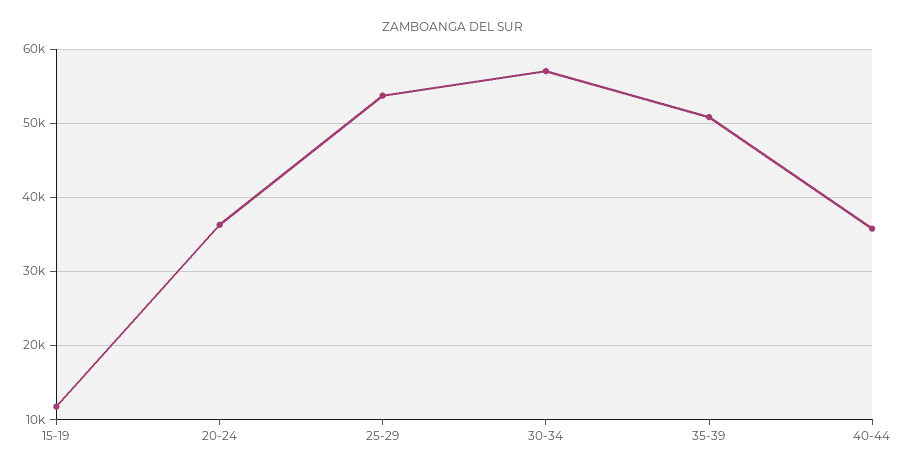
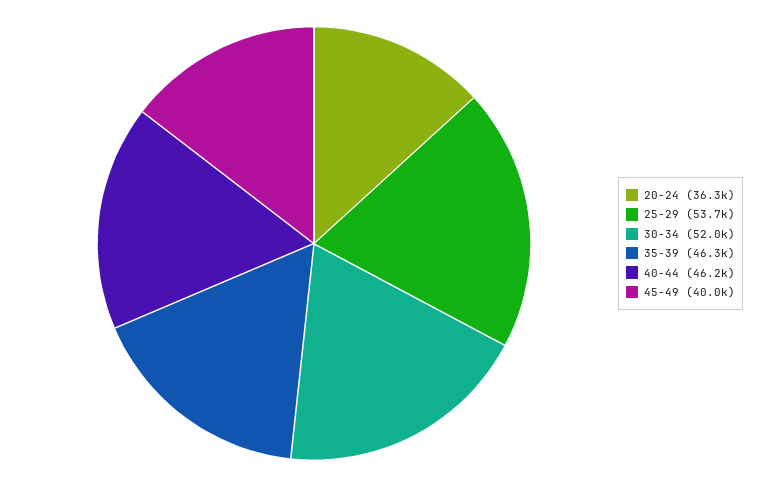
15-19: 12000 -> none
30-34: 57000 -> 52000
35-39: 51000 -> 46300
40-44: 36000 -> 46200
45-49: none -> 40000

